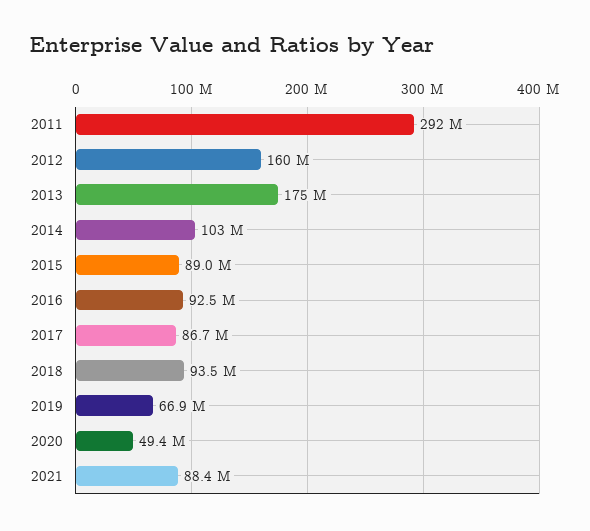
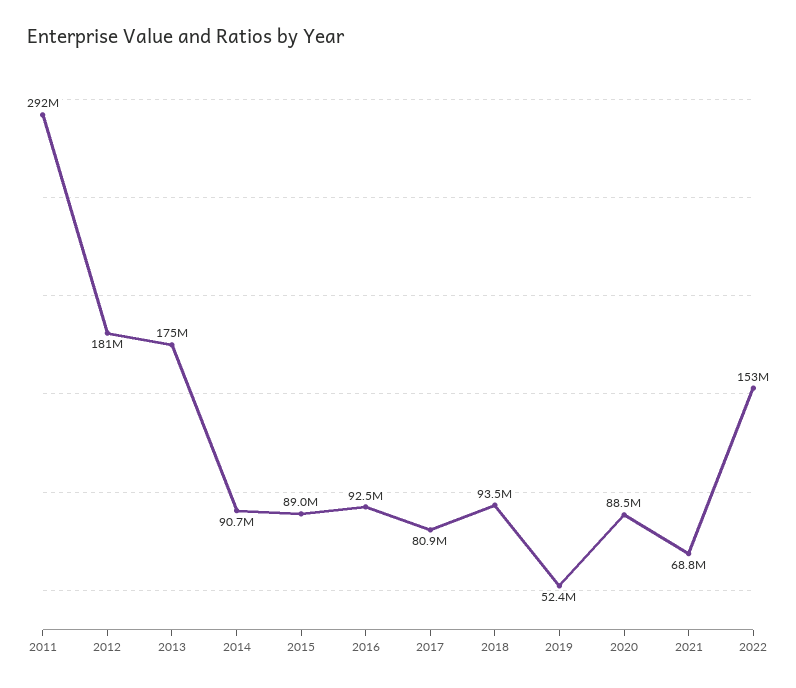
2012: 160000000 -> 181000000
2014: 103000000 -> 90700000
2017: 86700000 -> 80900000
2019: 66900000 -> 52400000
2020: 49400000 -> 88500000
2021: 88400000 -> 68800000
2022: none -> 153000000

